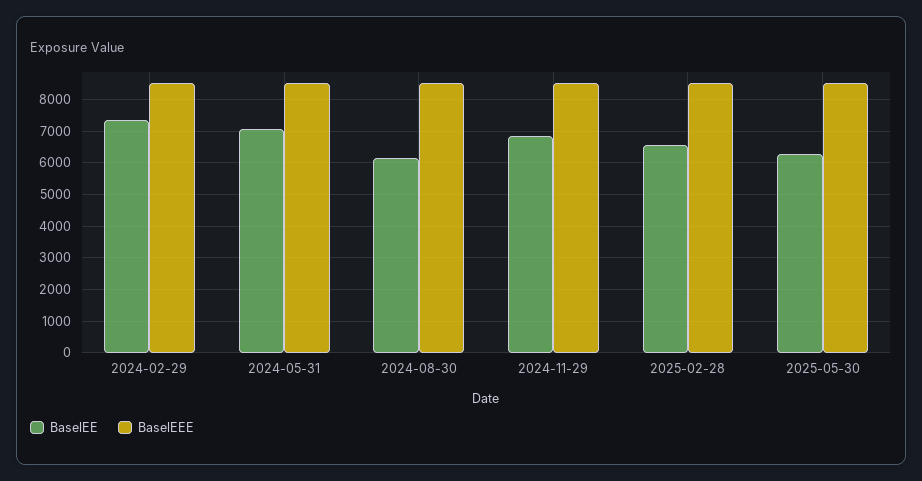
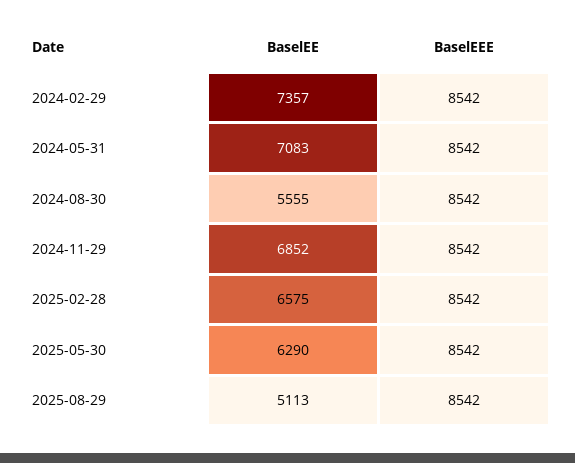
BaselEE, 2024-08-30: 6200 -> 5555
BaselEE, 2025-08-29: none -> 5113
BaselEEE, 2025-08-29: none -> 8542

